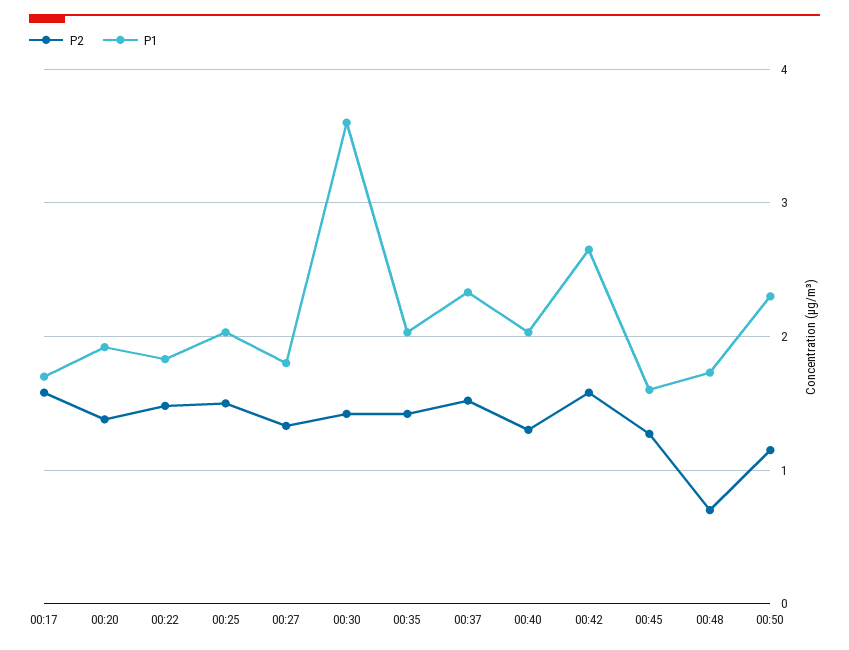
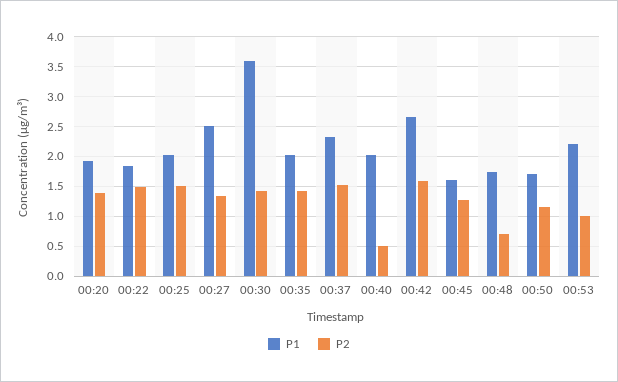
P2, 00:17: 1.6 -> none
P1, 00:17: 1.7 -> none
P1, 00:27: 1.8 -> 2.5
P2, 00:40: 1.3 -> 0.5
P1, 00:50: 2.3 -> 1.75
P1, 00:53: none -> 2.25
P2, 00:53: none -> 1

